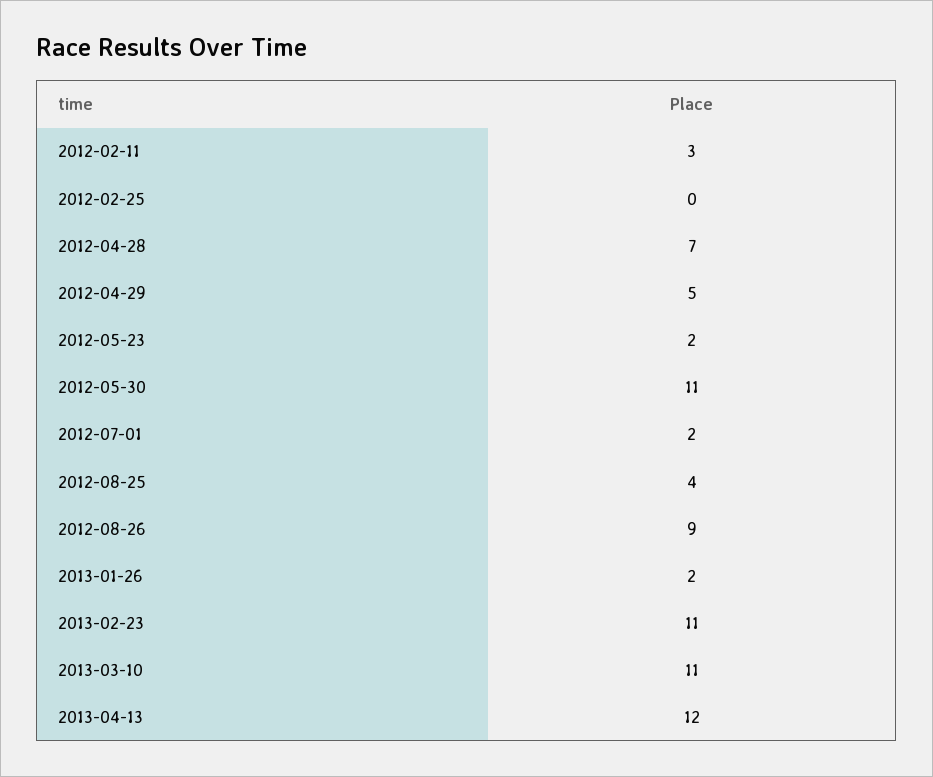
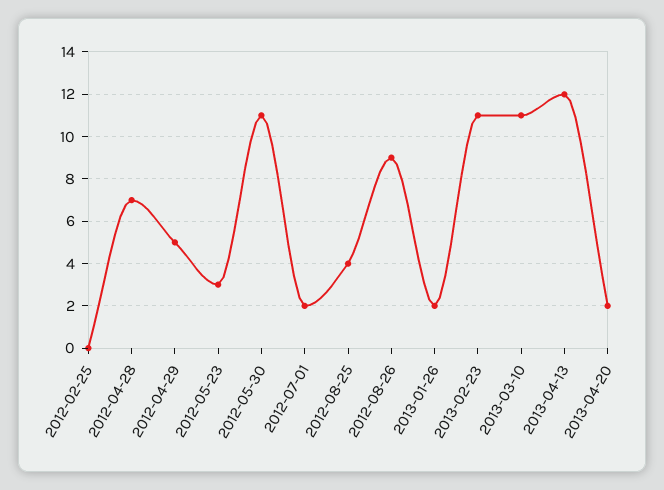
2012-02-11: 3 -> none
2012-05-23: 2 -> 3
2013-04-20: none -> 2

